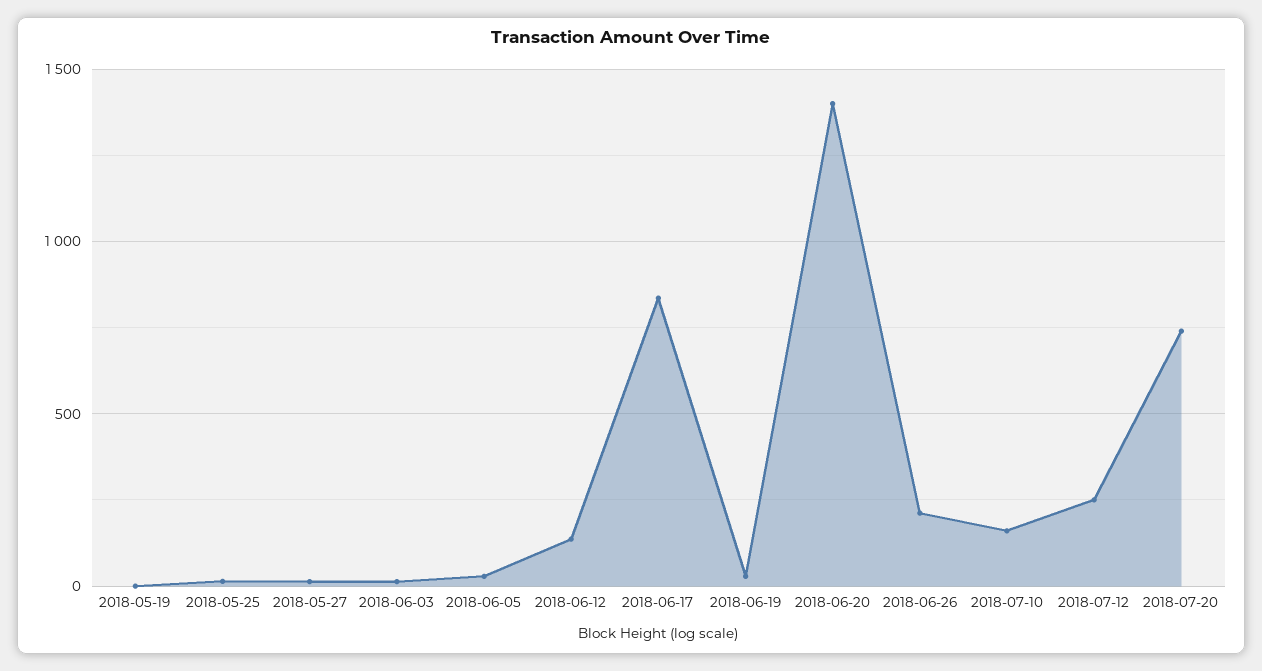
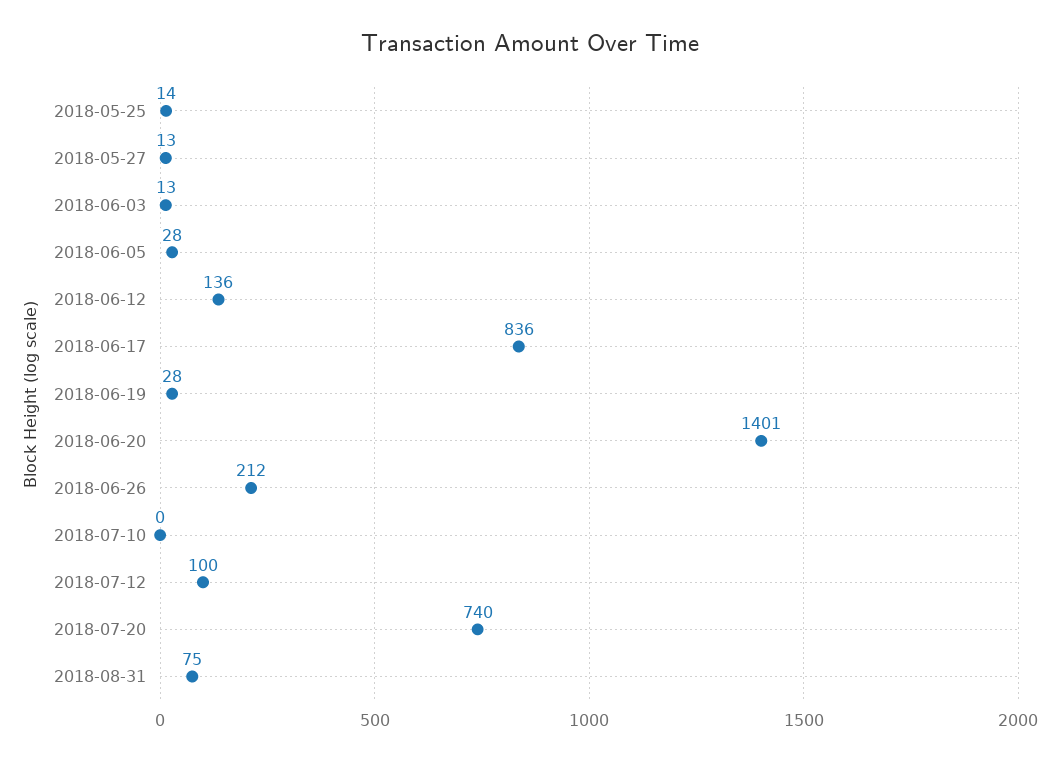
2018-05-19: 0 -> none
2018-07-10: 150 -> 0
2018-07-12: 250 -> 100
2018-08-31: none -> 75

